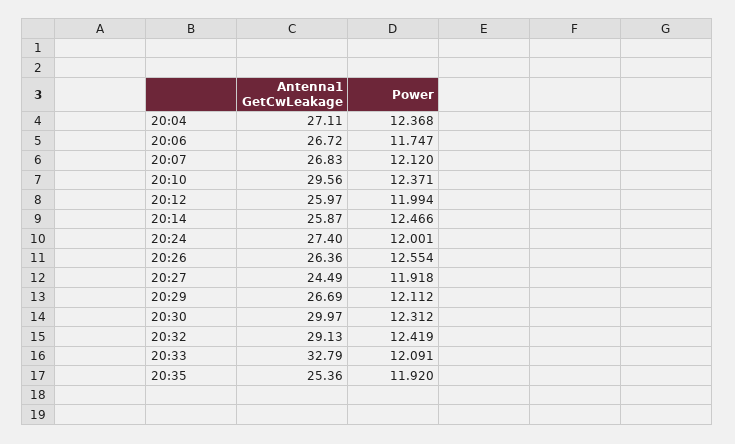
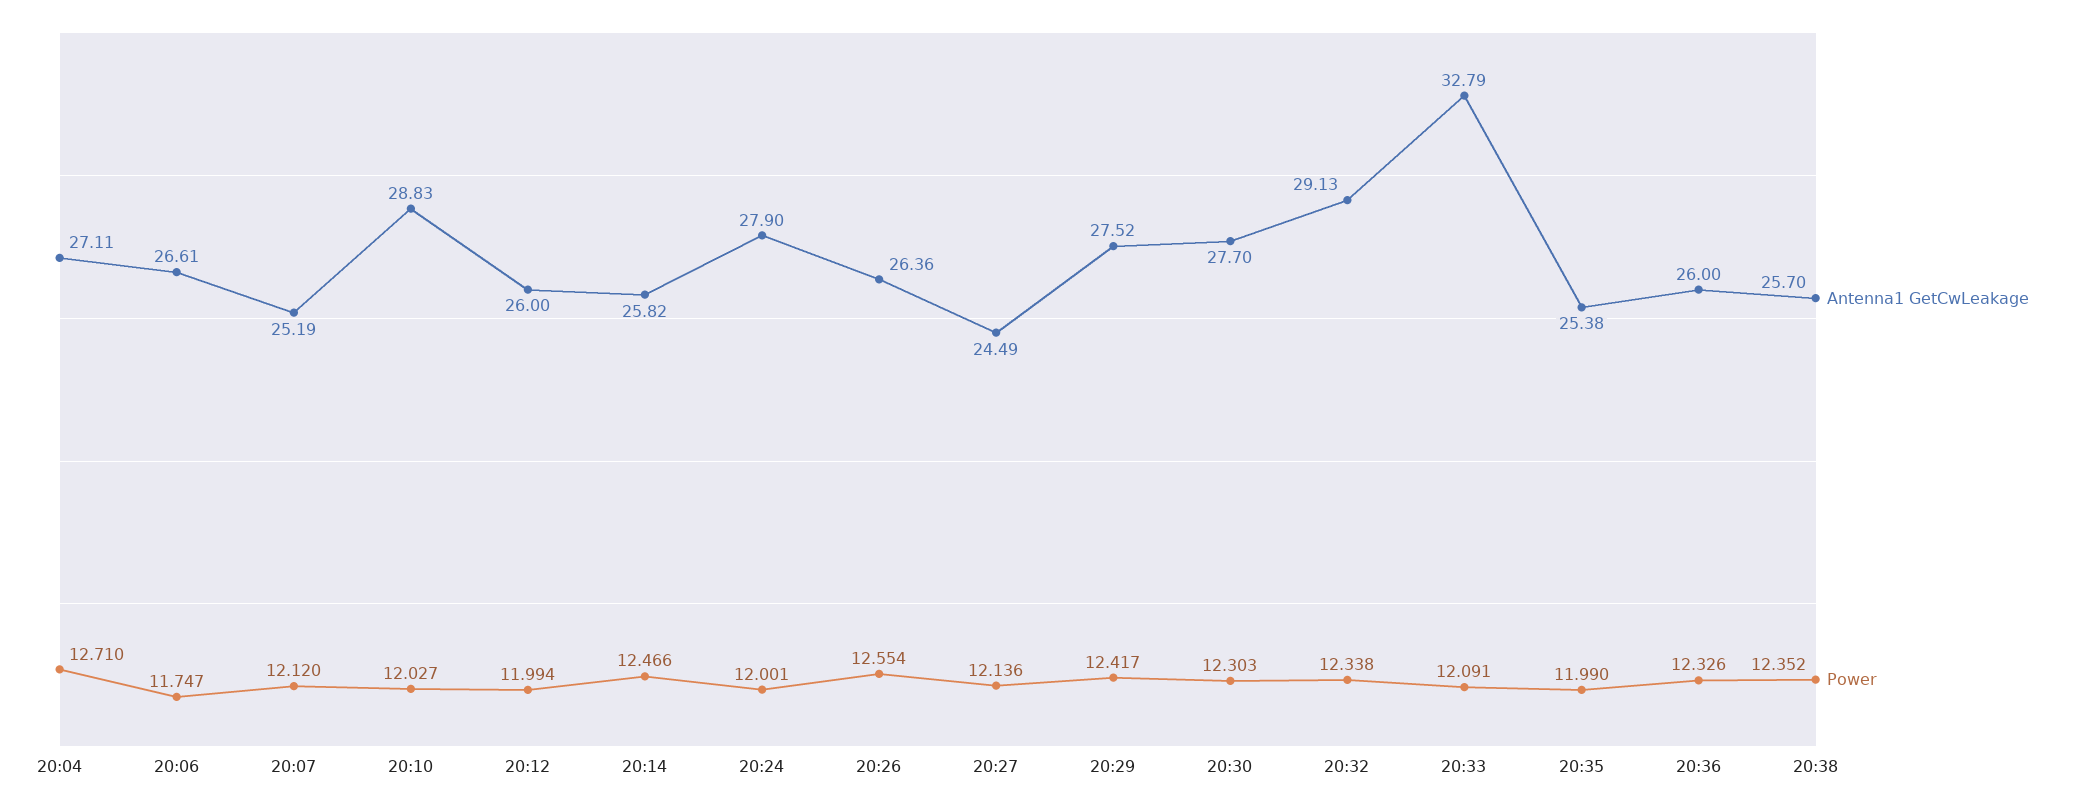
Power, 20:04: 12.368 -> 12.71
Antenna1 GetCwLeakage, 20:06: 26.72 -> 26.61
Antenna1 GetCwLeakage, 20:07: 26.83 -> 25.19
Antenna1 GetCwLeakage, 20:10: 29.56 -> 28.83
Power, 20:10: 12.371 -> 12.027
Antenna1 GetCwLeakage, 20:12: 25.97 -> 26
Antenna1 GetCwLeakage, 20:14: 25.87 -> 25.82
Antenna1 GetCwLeakage, 20:24: 27.4 -> 27.9
Power, 20:27: 11.918 -> 12.136
Antenna1 GetCwLeakage, 20:29: 26.69 -> 27.52
Power, 20:29: 12.112 -> 12.417
Antenna1 GetCwLeakage, 20:30: 29.97 -> 27.7
Power, 20:30: 12.312 -> 12.303
Power, 20:32: 12.419 -> 12.338
Antenna1 GetCwLeakage, 20:35: 25.36 -> 25.38
Power, 20:35: 11.92 -> 11.99
Antenna1 GetCwLeakage, 20:36: none -> 26
Power, 20:36: none -> 12.326
Antenna1 GetCwLeakage, 20:38: none -> 25.7
Power, 20:38: none -> 12.352

